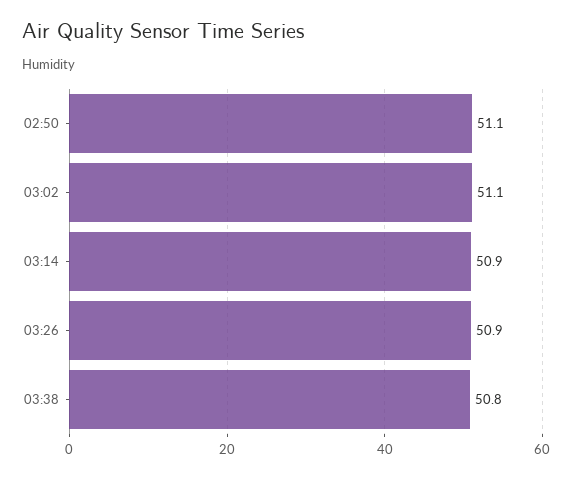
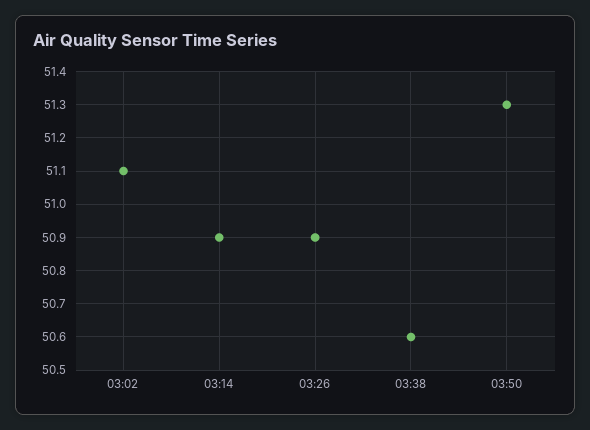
02:50: 51.1 -> none
03:38: 50.8 -> 50.6
03:50: none -> 51.3

